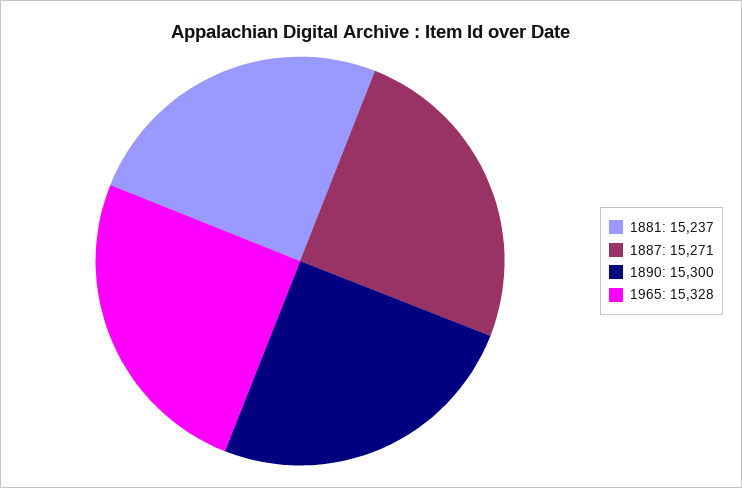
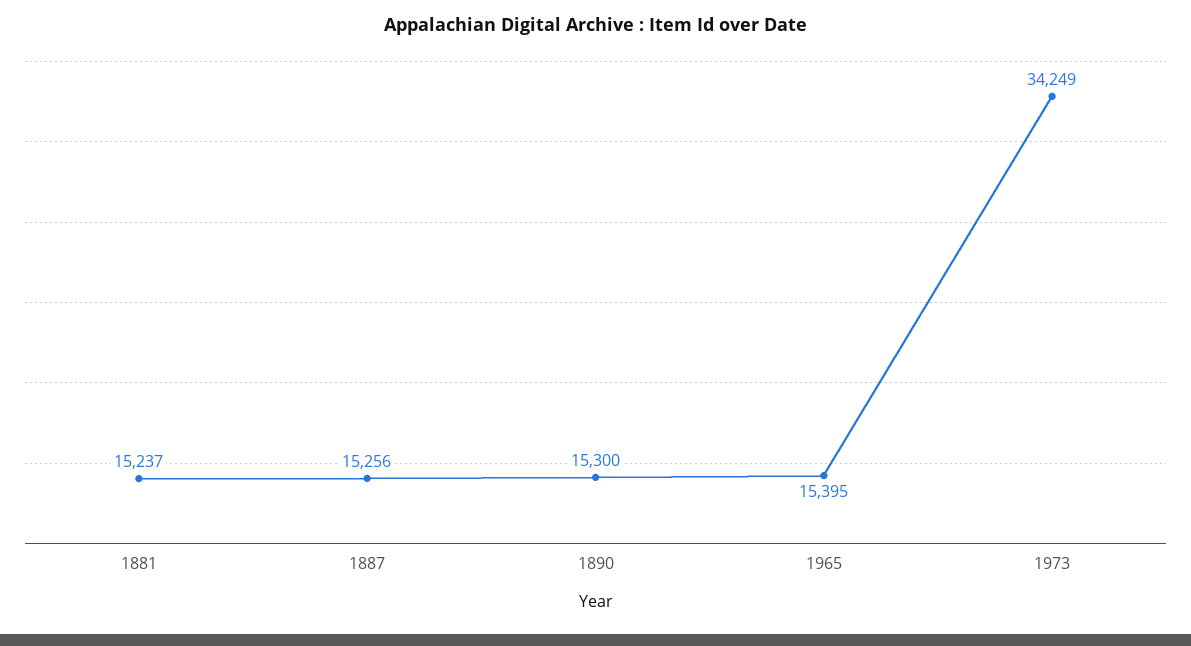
1887: 15271 -> 15256
1965: 15328 -> 15395
1973: none -> 34249

